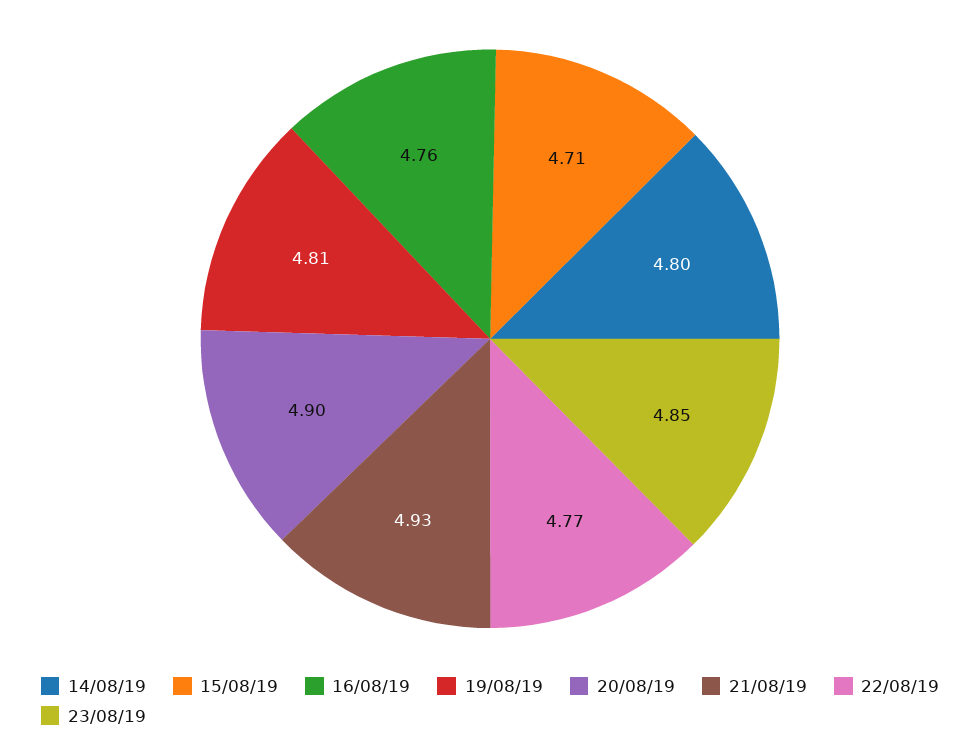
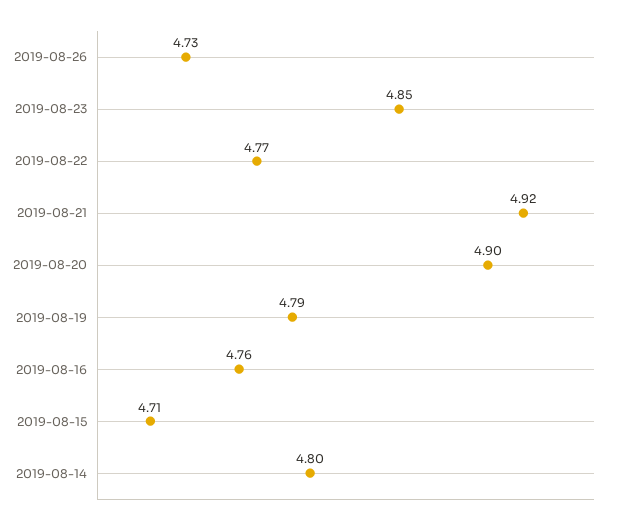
19/08/19: 4.81 -> 4.79
21/08/19: 4.93 -> 4.92
2019-08-26: none -> 4.73

